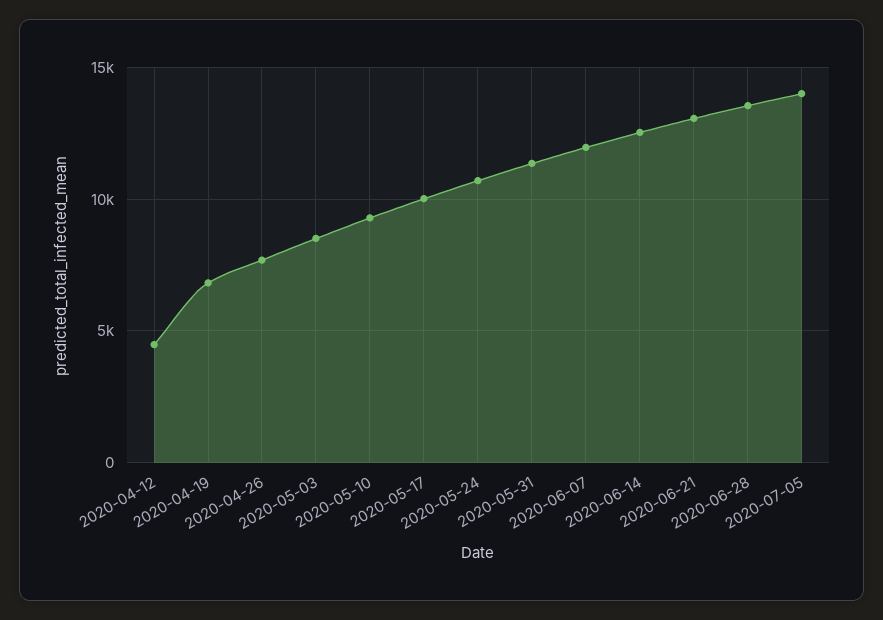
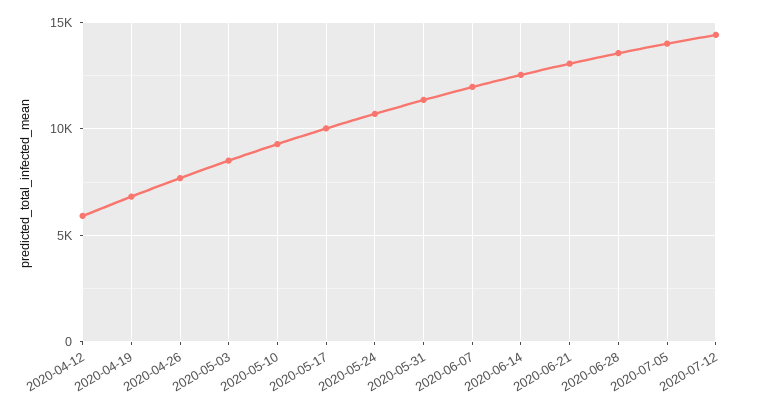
2020-04-12: 4500 -> 6000
2020-07-12: none -> 14500

